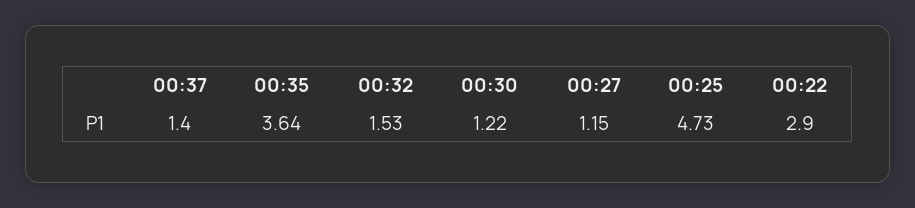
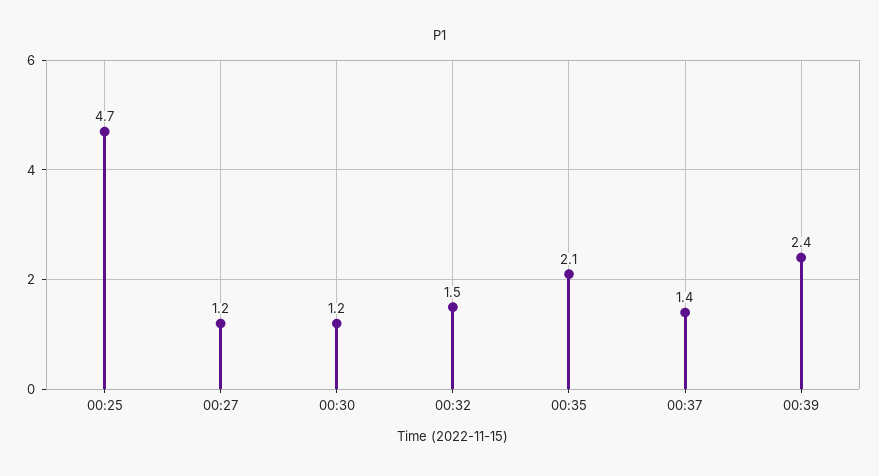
00:35: 3.64 -> 2.1
00:22: 2.9 -> none
00:39: none -> 2.4

